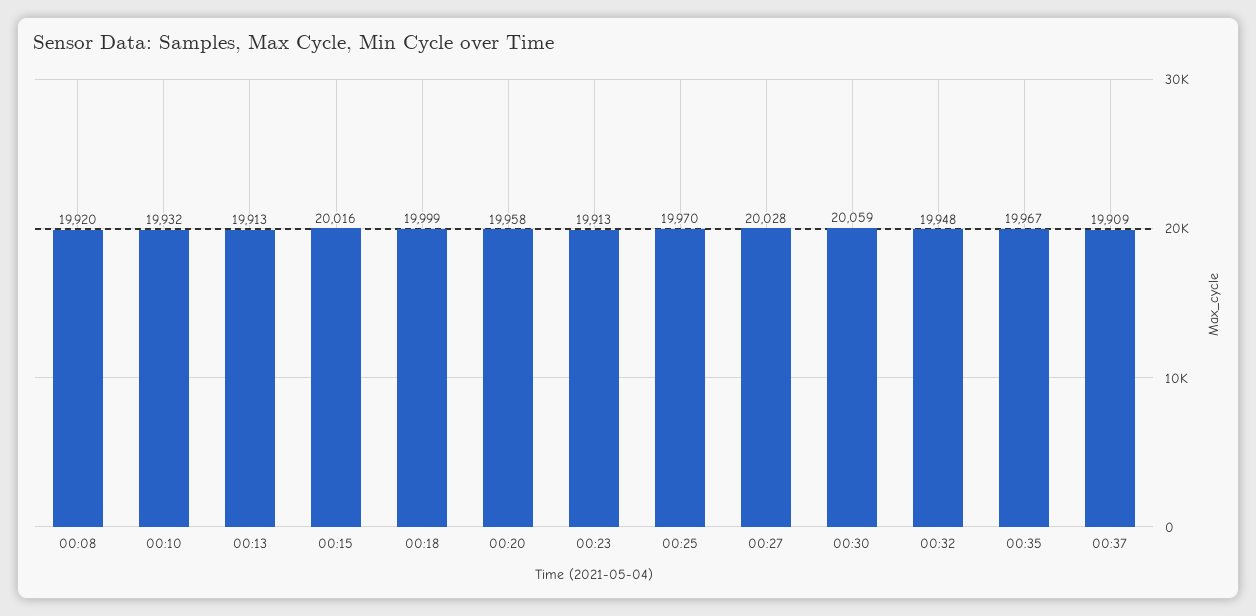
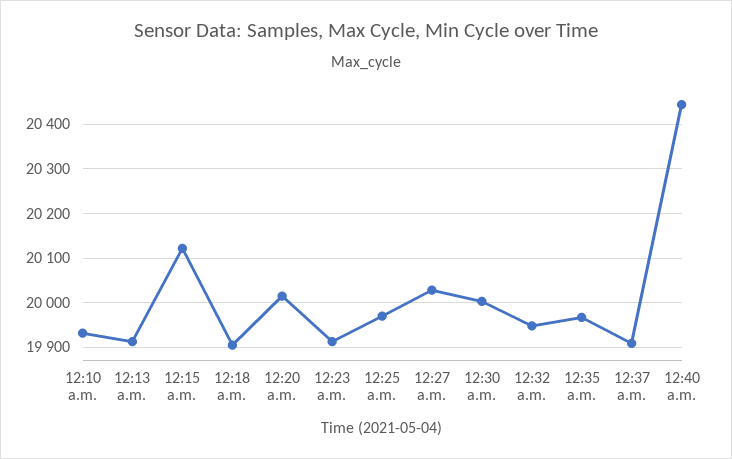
00:08: 19920 -> none
00:15: 20016 -> 20120
00:18: 19999 -> 19900
00:20: 19958 -> 20020
00:30: 20059 -> 20000
12:40 a.m.: none -> 20440

